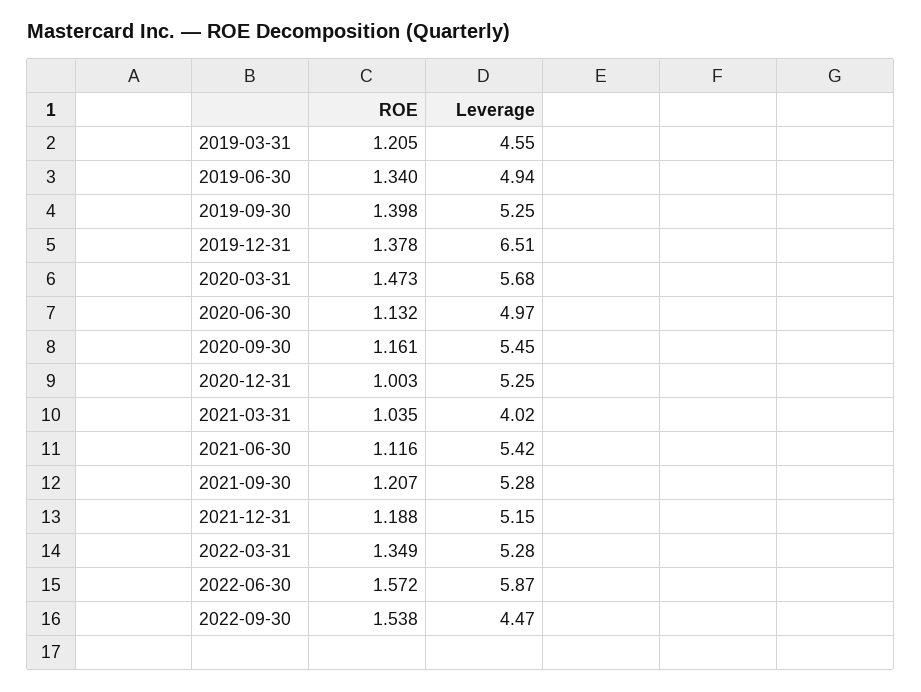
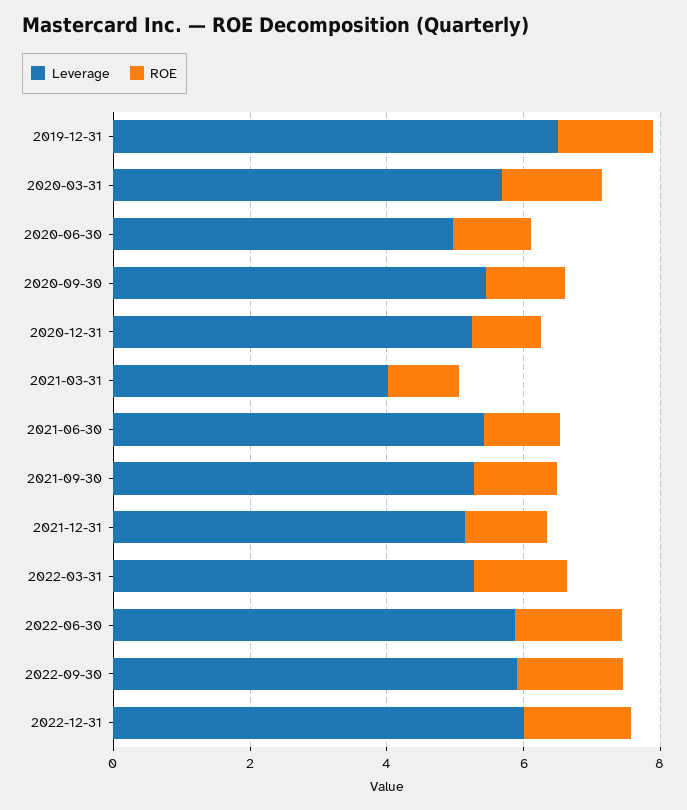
ROE, 2019-03-31: 1.205 -> none
Leverage, 2019-03-31: 4.55 -> none
ROE, 2019-06-30: 1.34 -> none
Leverage, 2019-06-30: 4.94 -> none
ROE, 2019-09-30: 1.398 -> none
Leverage, 2019-09-30: 5.25 -> none
Leverage, 2022-09-30: 4.47 -> 6
Leverage, 2022-12-31: none -> 6
ROE, 2022-12-31: none -> 1.5

